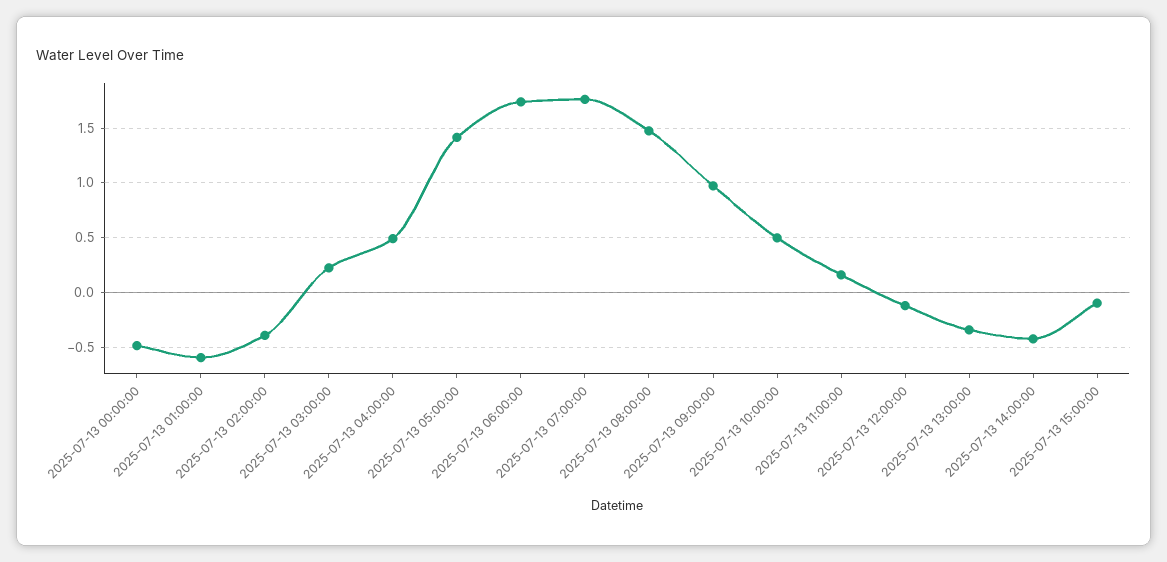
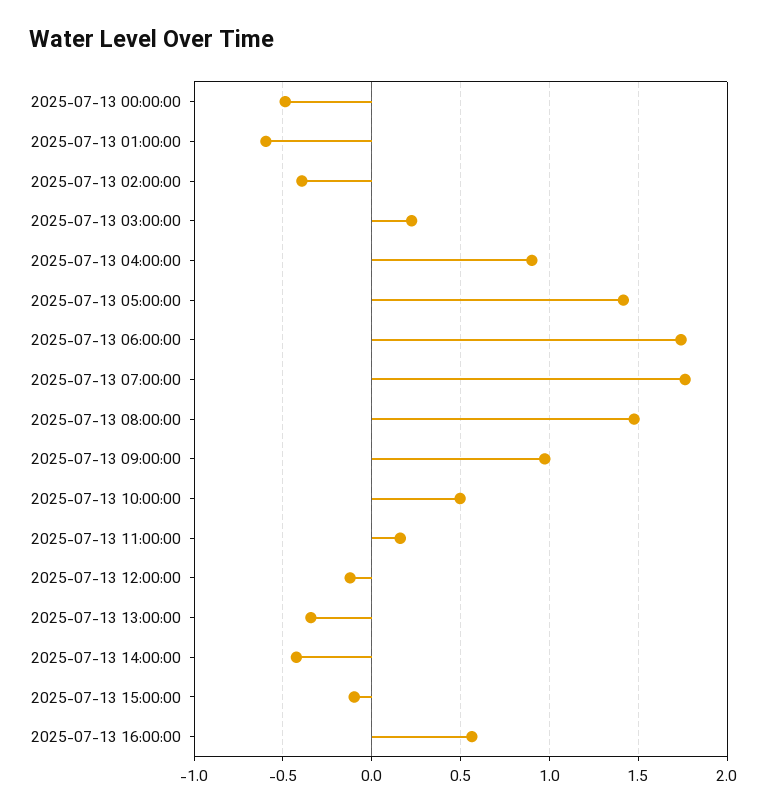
2025-07-13 04:00:00: 0.5 -> 0.9
2025-07-13 16:00:00: none -> 0.55

